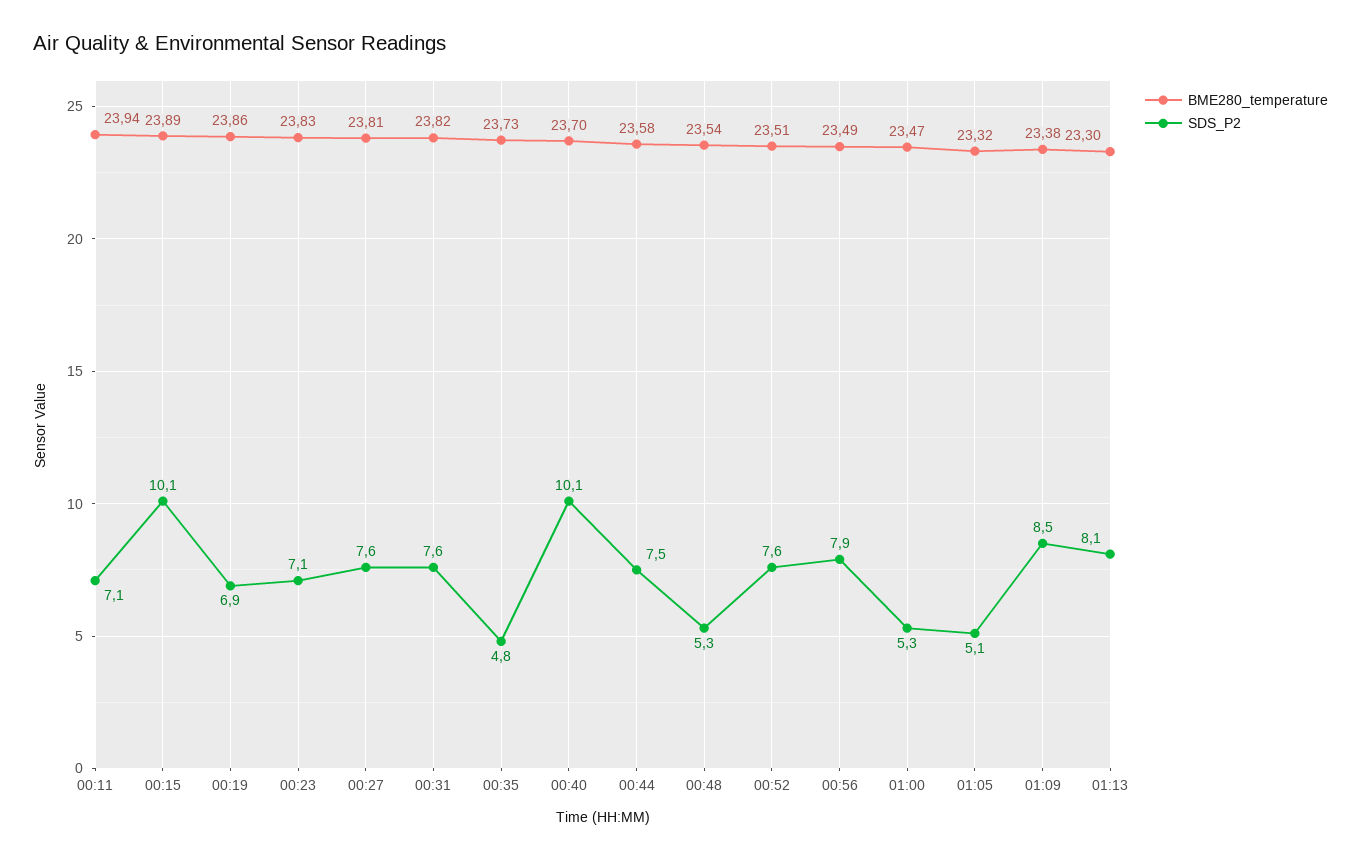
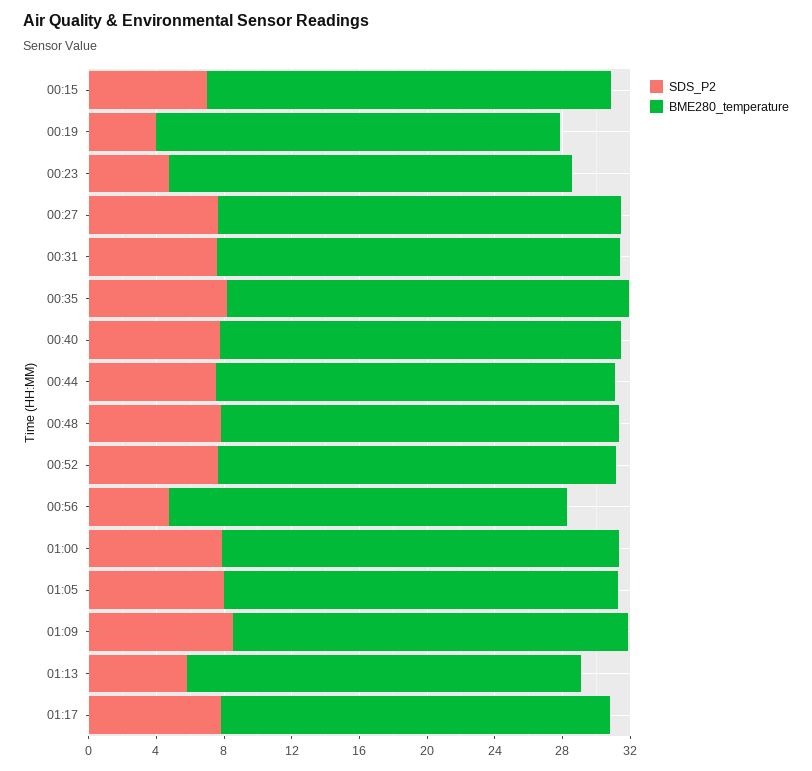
BME280_temperature, 00:11: 23.94 -> none
SDS_P2, 00:11: 7.1 -> none
SDS_P2, 00:15: 10.1 -> 7
SDS_P2, 00:19: 6.9 -> 4
SDS_P2, 00:23: 7.1 -> 5
SDS_P2, 00:35: 4.8 -> 8
SDS_P2, 00:40: 10.1 -> 8
SDS_P2, 00:48: 5.3 -> 8
SDS_P2, 00:56: 7.9 -> 5
SDS_P2, 01:00: 5.3 -> 8
SDS_P2, 01:05: 5.1 -> 8
SDS_P2, 01:13: 8.1 -> 6
SDS_P2, 01:17: none -> 8
BME280_temperature, 01:17: none -> 23

